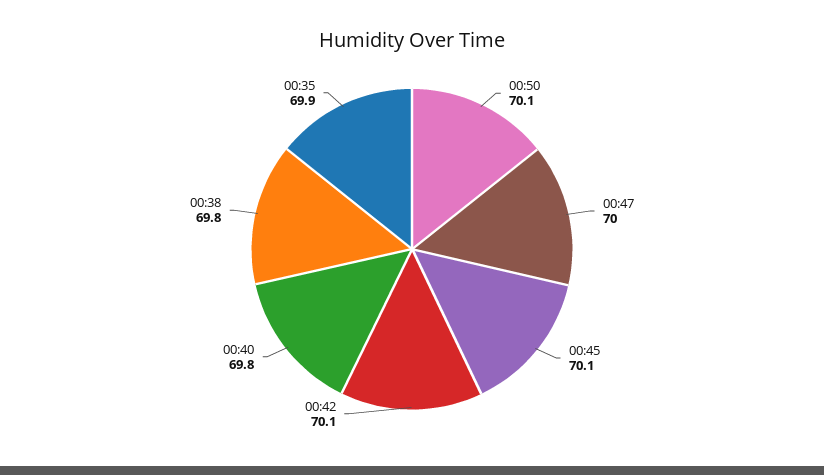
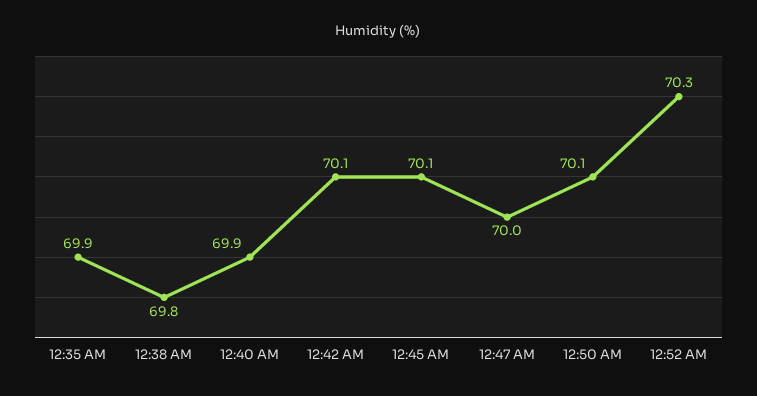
00:40: 69.8 -> 69.9
12:52 AM: none -> 70.3

